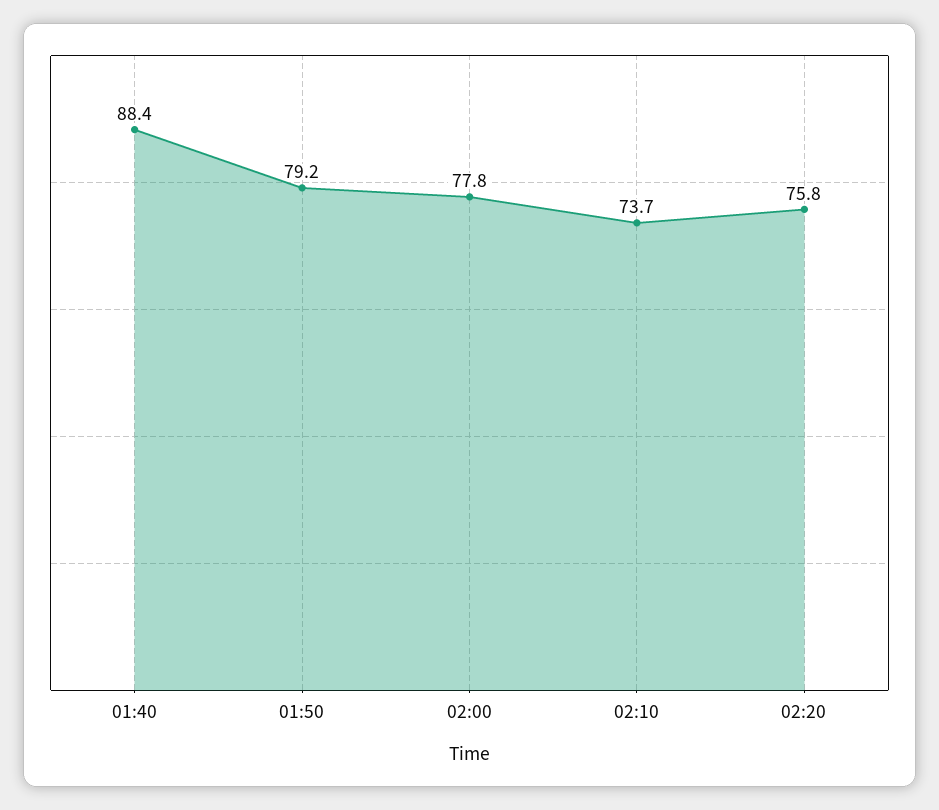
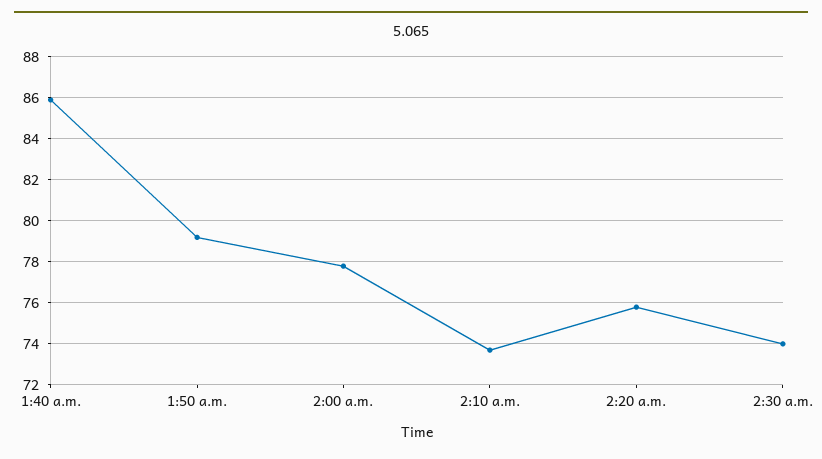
01:40: 88.4 -> 86
2:30 a.m.: none -> 74

